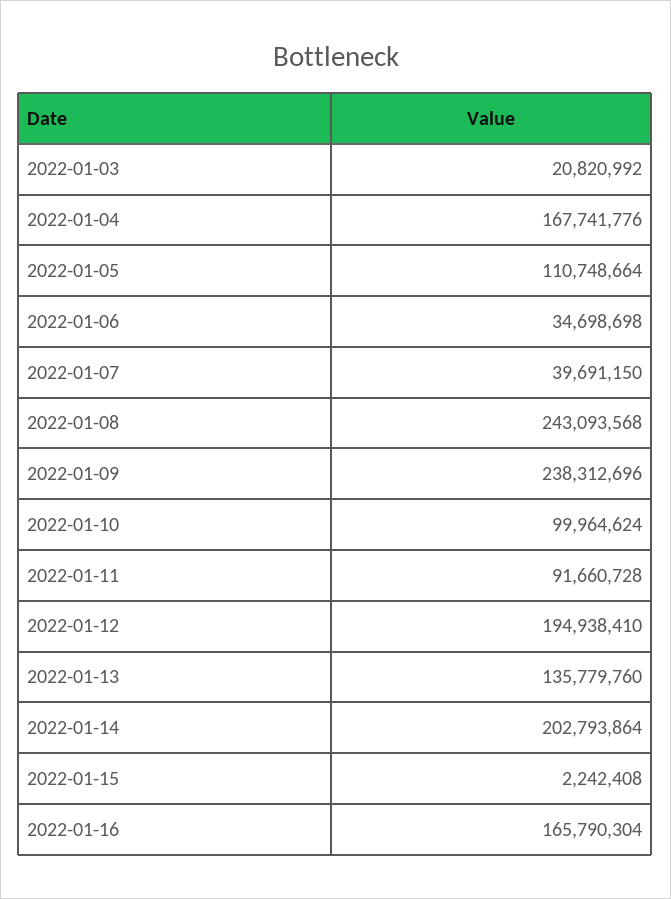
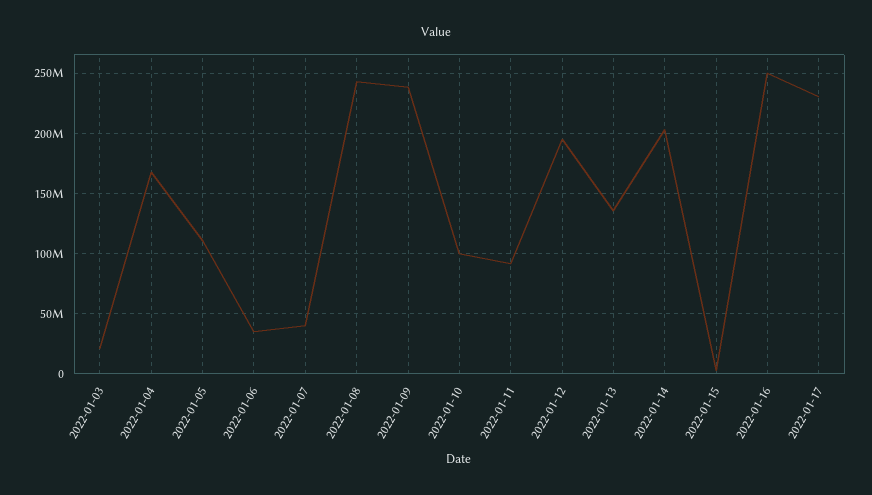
2022-01-16: 165790304 -> 250000000
2022-01-17: none -> 230000000

